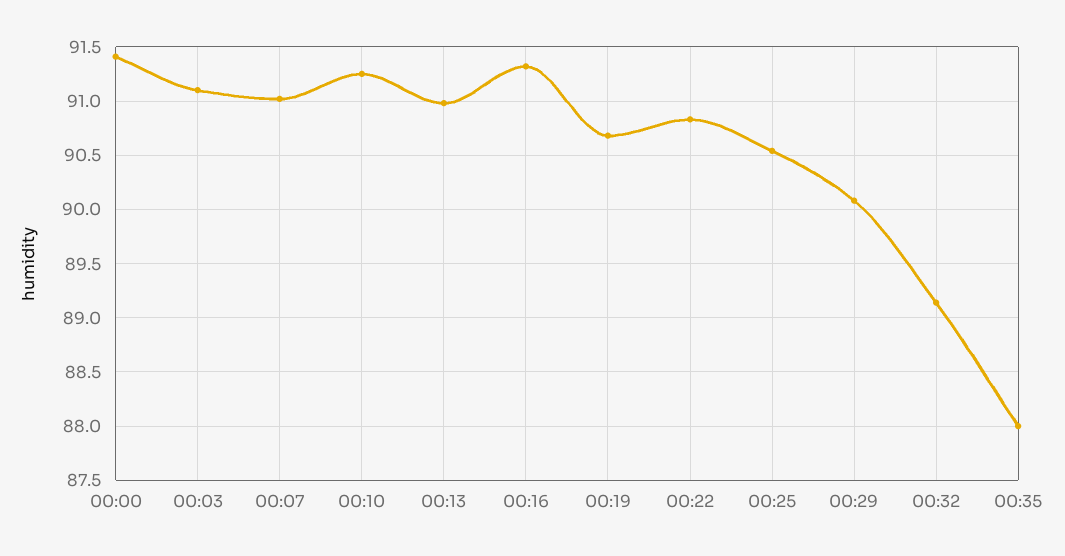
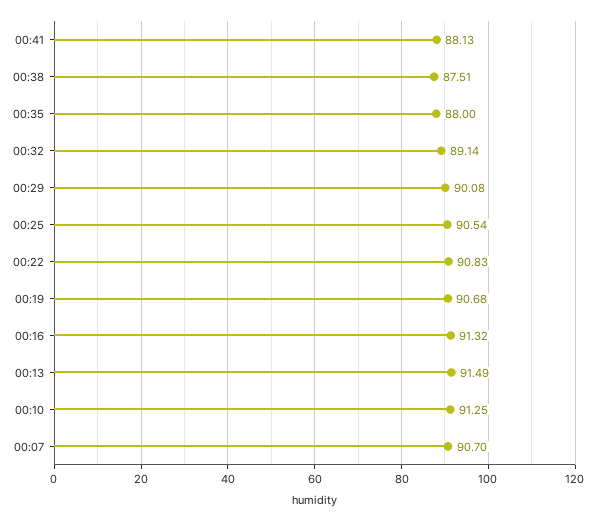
00:00: 91.4 -> none
00:03: 91.1 -> none
00:07: 91 -> 90.7
00:13: 91 -> 91.49
00:41: none -> 88.13
00:38: none -> 87.51

